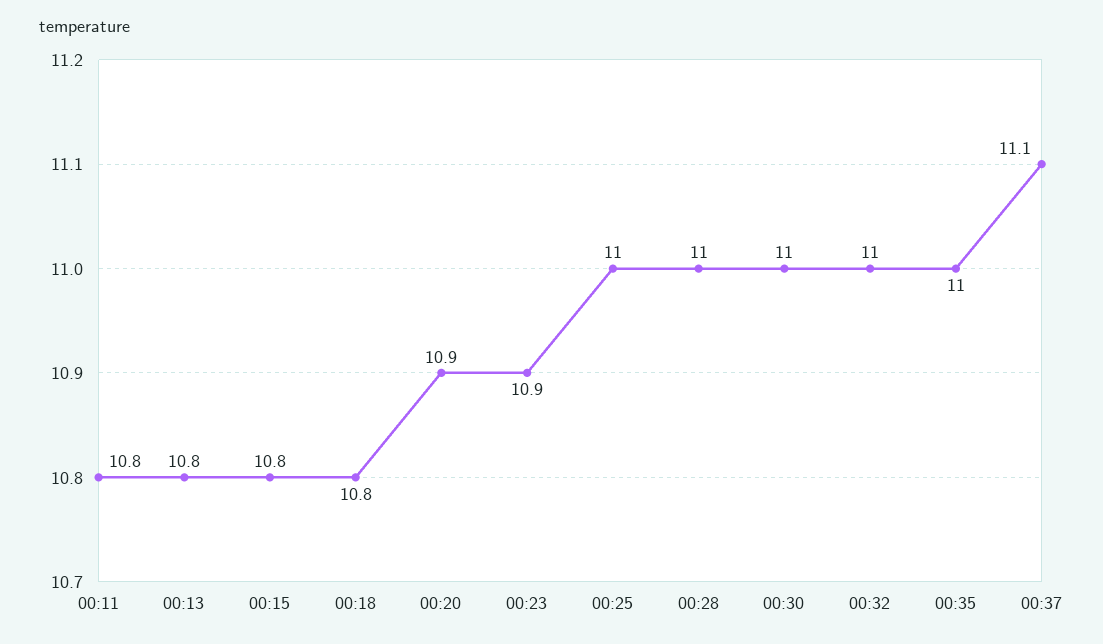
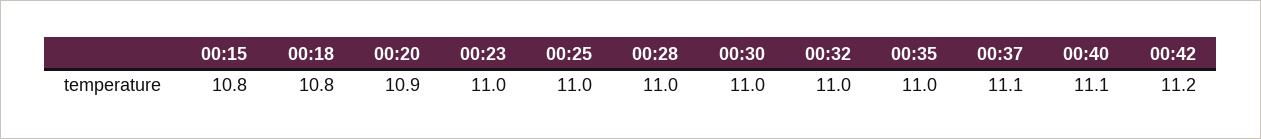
00:11: 10.8 -> none
00:13: 10.8 -> none
00:23: 10.9 -> 11
00:40: none -> 11.1
00:42: none -> 11.2

